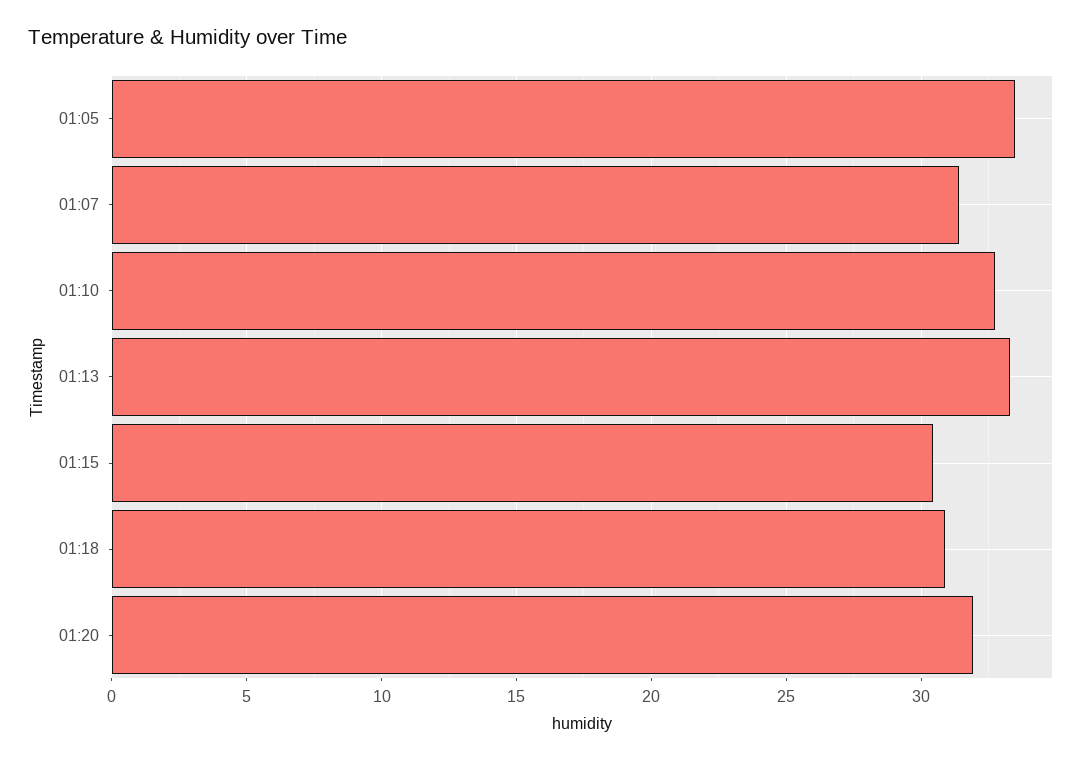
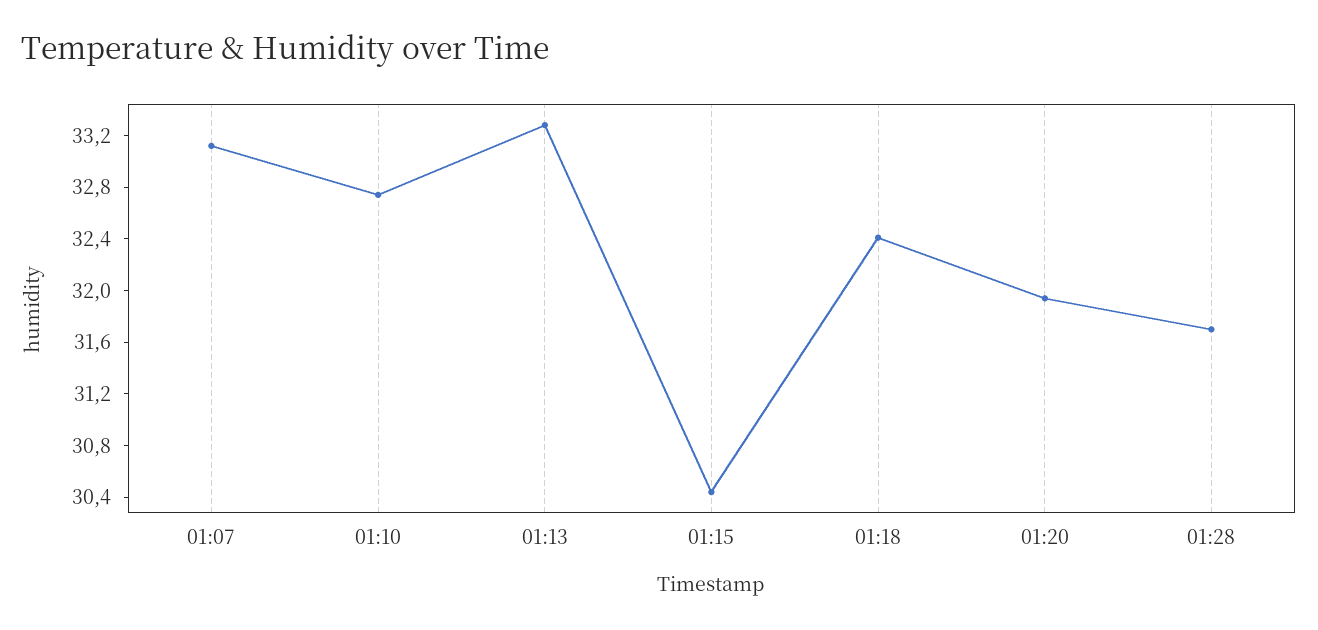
01:05: 33.5 -> none
01:07: 31.5 -> 33.1
01:18: 31 -> 32.4
01:28: none -> 31.7

